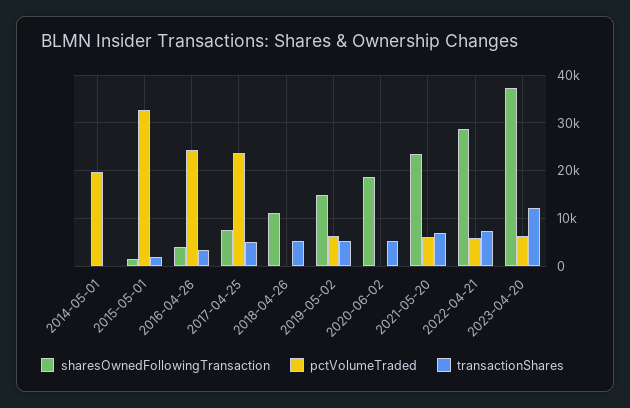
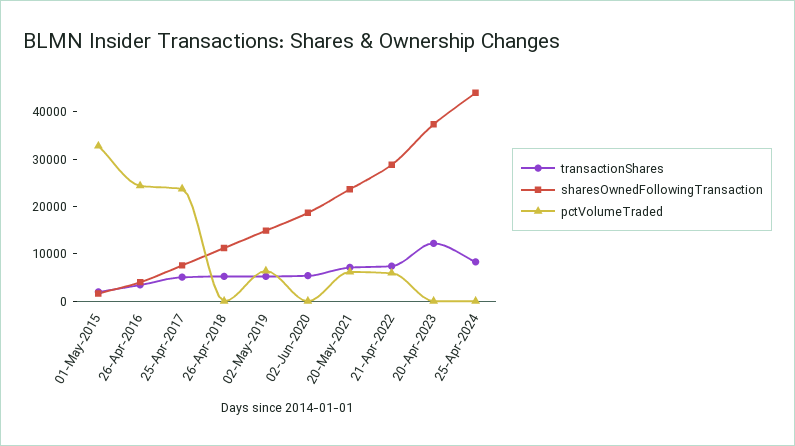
sharesOwnedFollowingTransaction, 2014-05-01: 0 -> none
pctVolumeTraded, 2014-05-01: 20000 -> none
transactionShares, 2014-05-01: 0 -> none
pctVolumeTraded, 2023-04-20: 6000 -> 0
transactionShares, 25-Apr-2024: none -> 8000
sharesOwnedFollowingTransaction, 25-Apr-2024: none -> 44000
pctVolumeTraded, 25-Apr-2024: none -> 0

